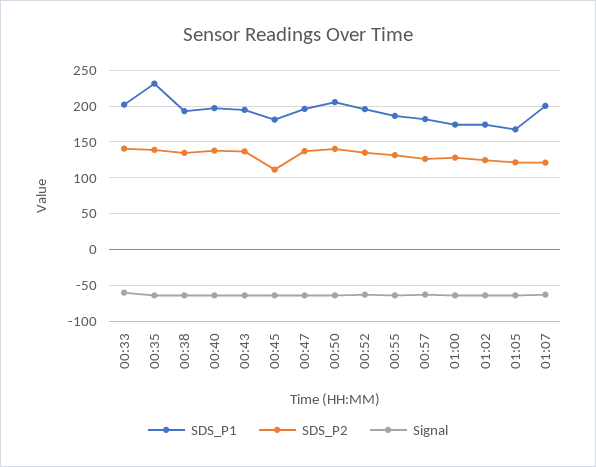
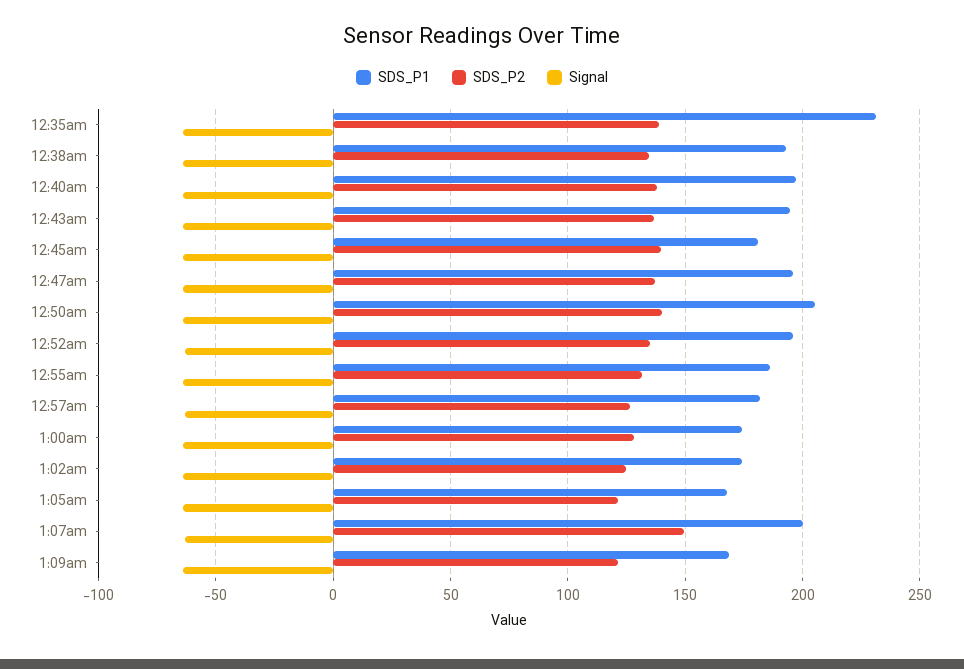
SDS_P1, 00:33: 200 -> none
SDS_P2, 00:33: 140 -> none
Signal, 00:33: -60 -> none
SDS_P2, 00:45: 110 -> 140
SDS_P2, 01:07: 120 -> 150
SDS_P1, 1:09am: none -> 170
SDS_P2, 1:09am: none -> 120
Signal, 1:09am: none -> -65

